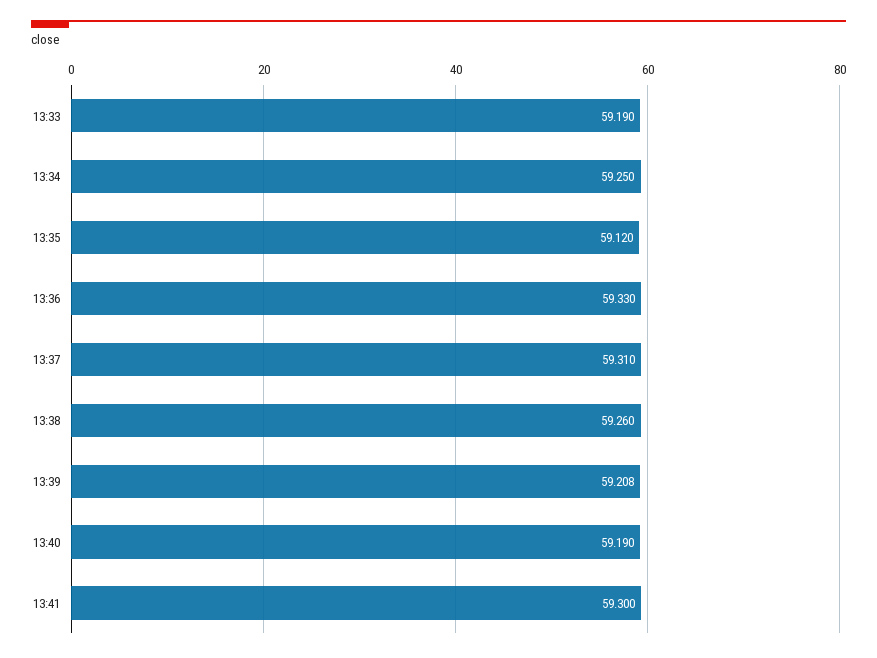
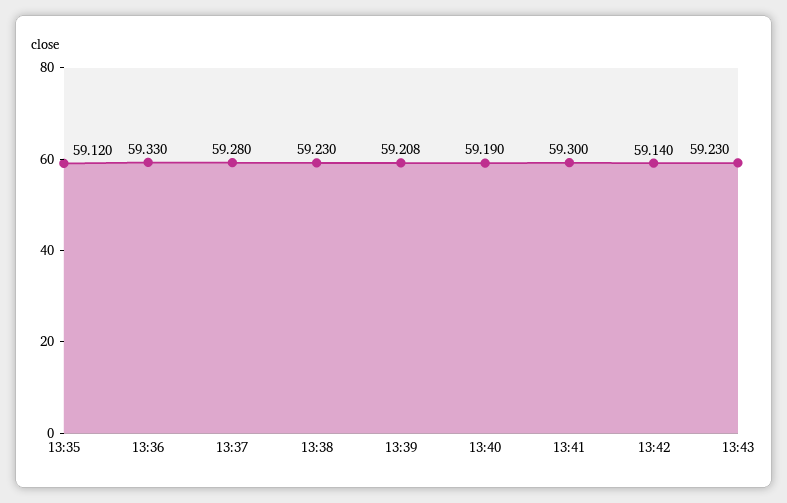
13:33: 59.19 -> none
13:34: 59.25 -> none
13:37: 59.31 -> 59.28
13:38: 59.26 -> 59.23
13:42: none -> 59.14
13:43: none -> 59.23

